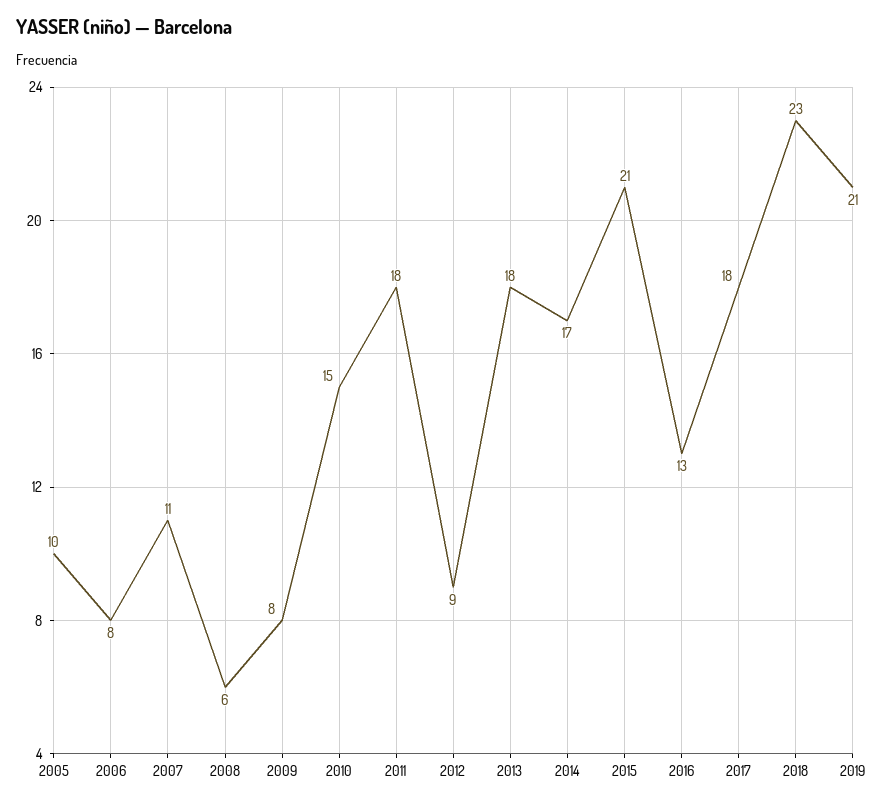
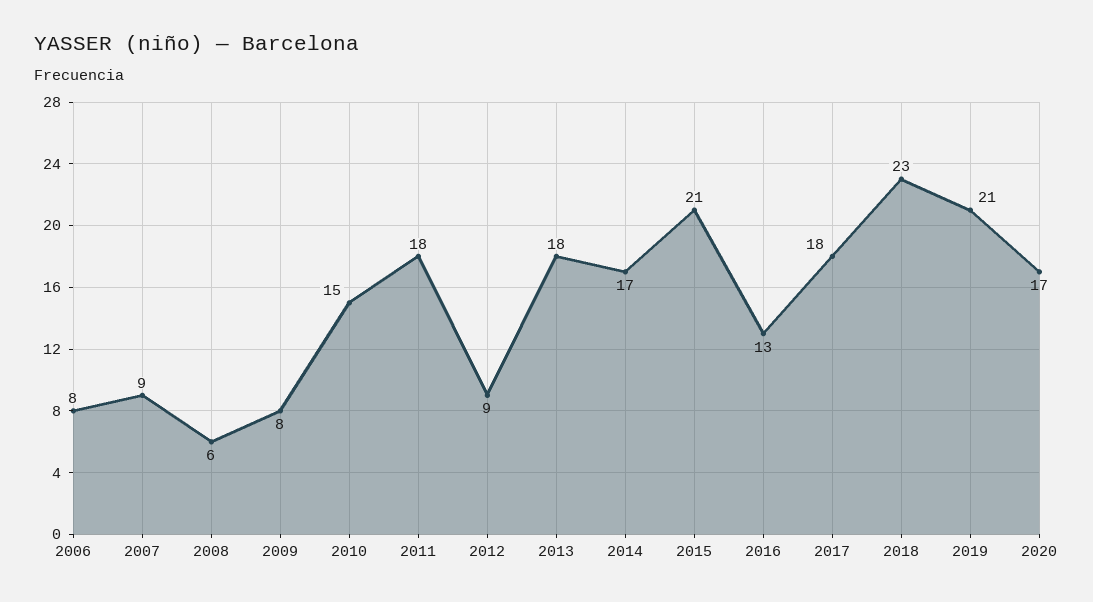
2005: 10 -> none
2007: 11 -> 9
2020: none -> 17

